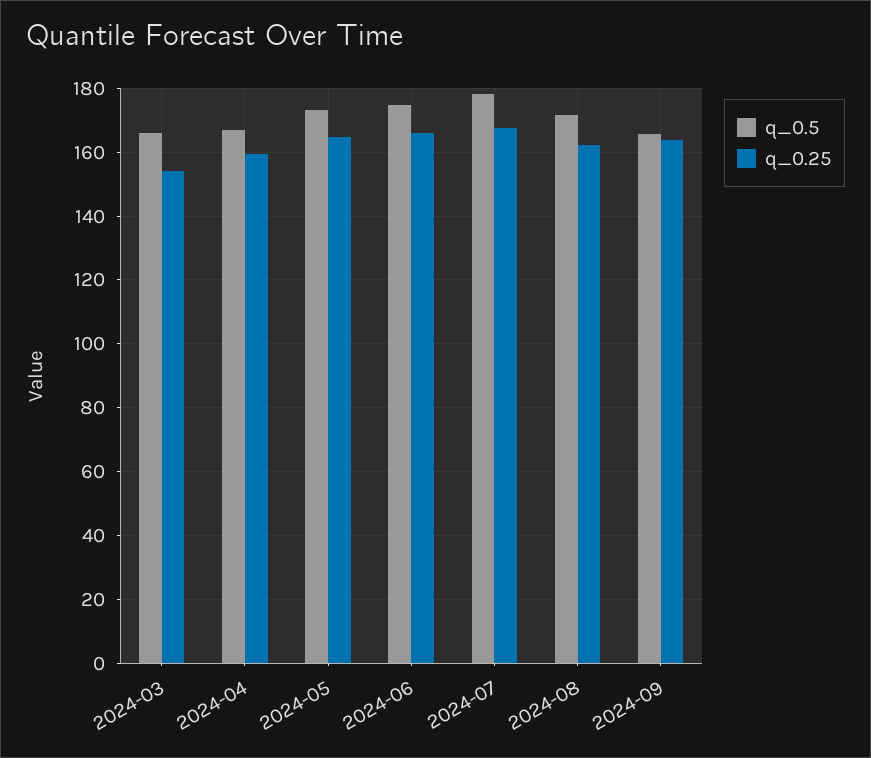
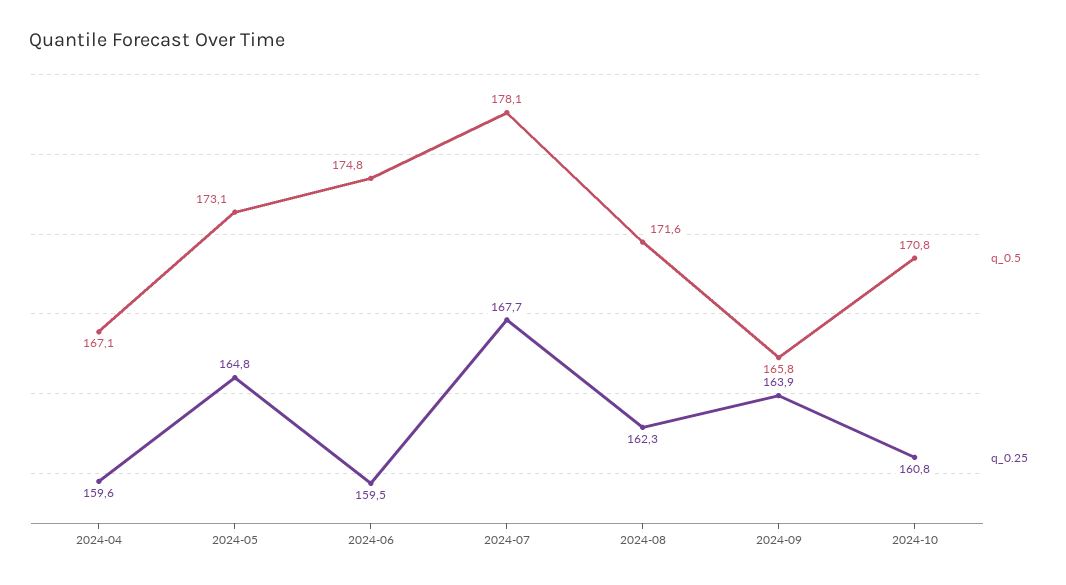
q_0.5, 2024-03: 166 -> none
q_0.25, 2024-03: 154 -> none
q_0.25, 2024-06: 166 -> 159.5
q_0.5, 2024-10: none -> 170.8
q_0.25, 2024-10: none -> 160.8

